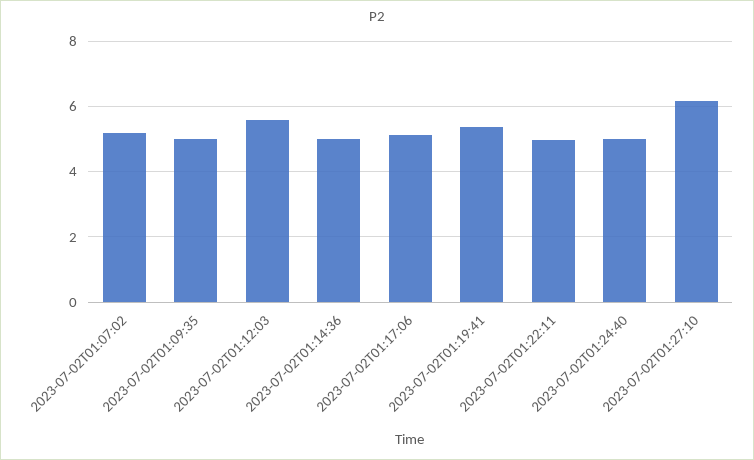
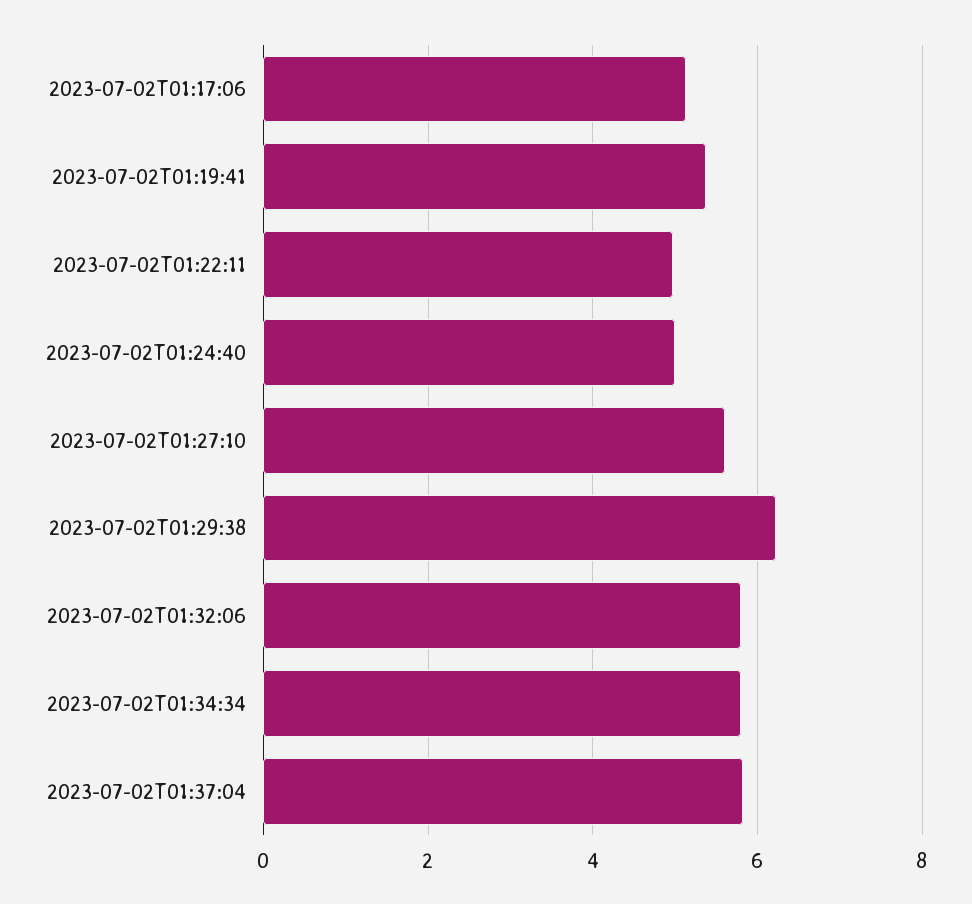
2023-07-02T01:07:02: 5.2 -> none
2023-07-02T01:09:35: 5 -> none
2023-07-02T01:12:03: 5.6 -> none
2023-07-02T01:14:36: 5 -> none
2023-07-02T01:27:10: 6.2 -> 5.6
2023-07-02T01:29:38: none -> 6.2
2023-07-02T01:32:06: none -> 5.8
2023-07-02T01:34:34: none -> 5.8
2023-07-02T01:37:04: none -> 5.8

